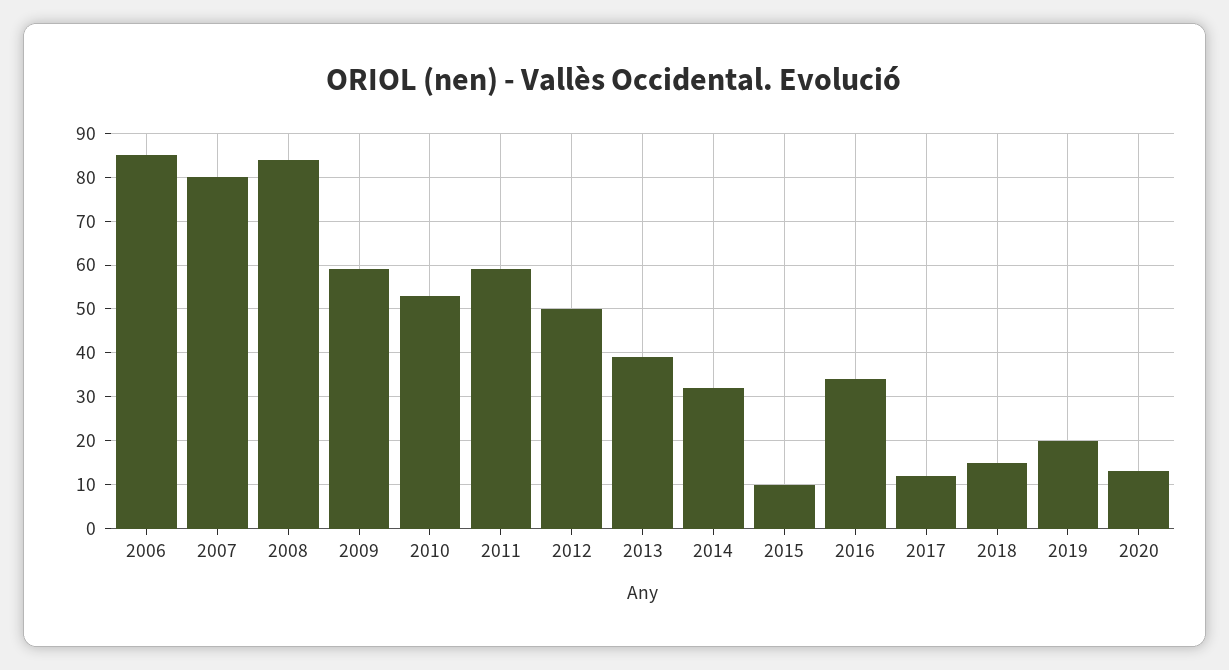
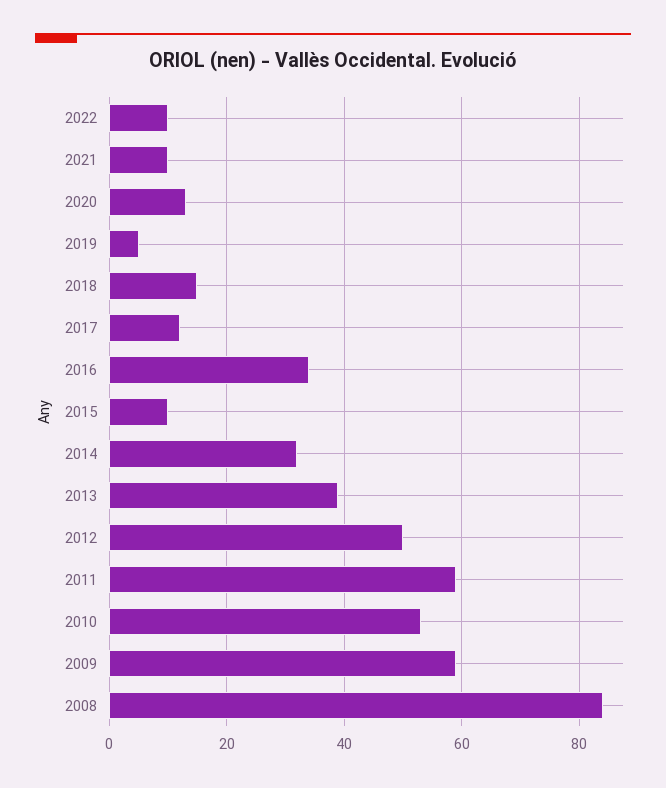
2006: 85 -> none
2007: 80 -> none
2019: 20 -> 5
2022: none -> 10
2021: none -> 10

